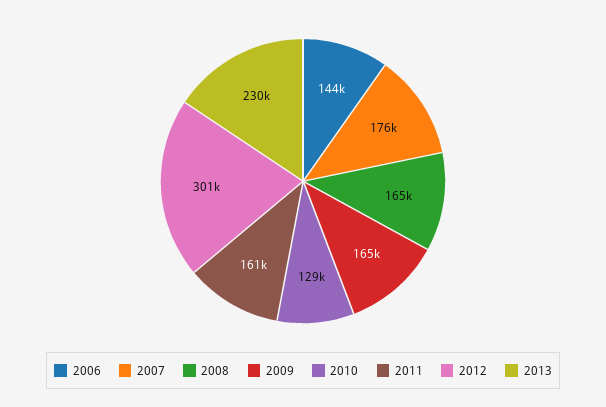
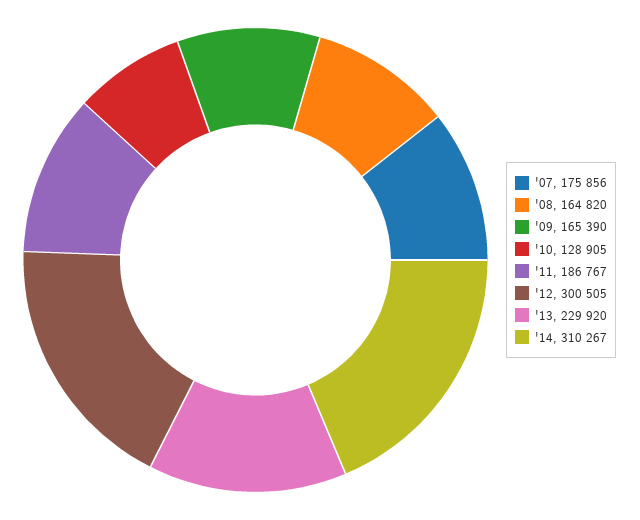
2006: 144000 -> none
2011: 161000 -> 186767
'14: none -> 310267

